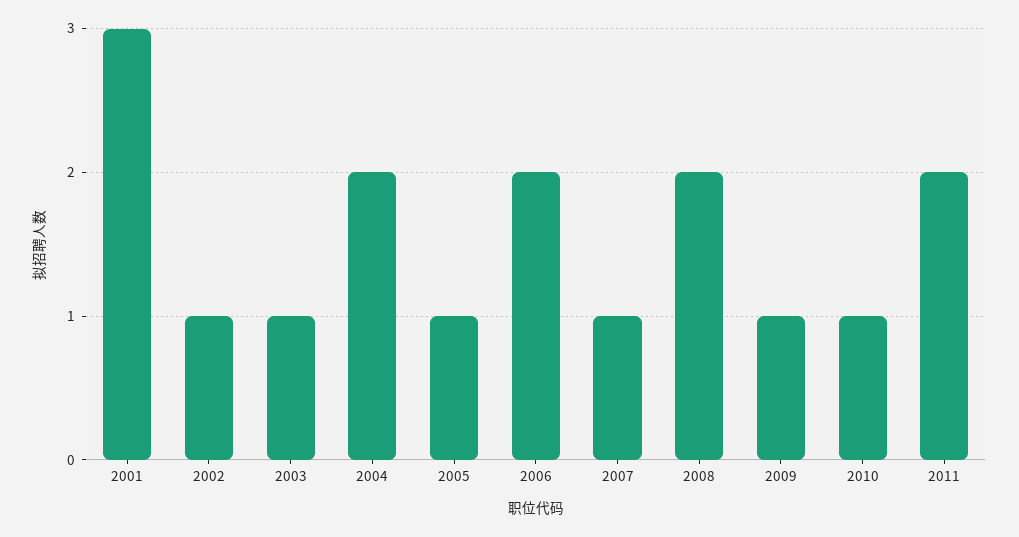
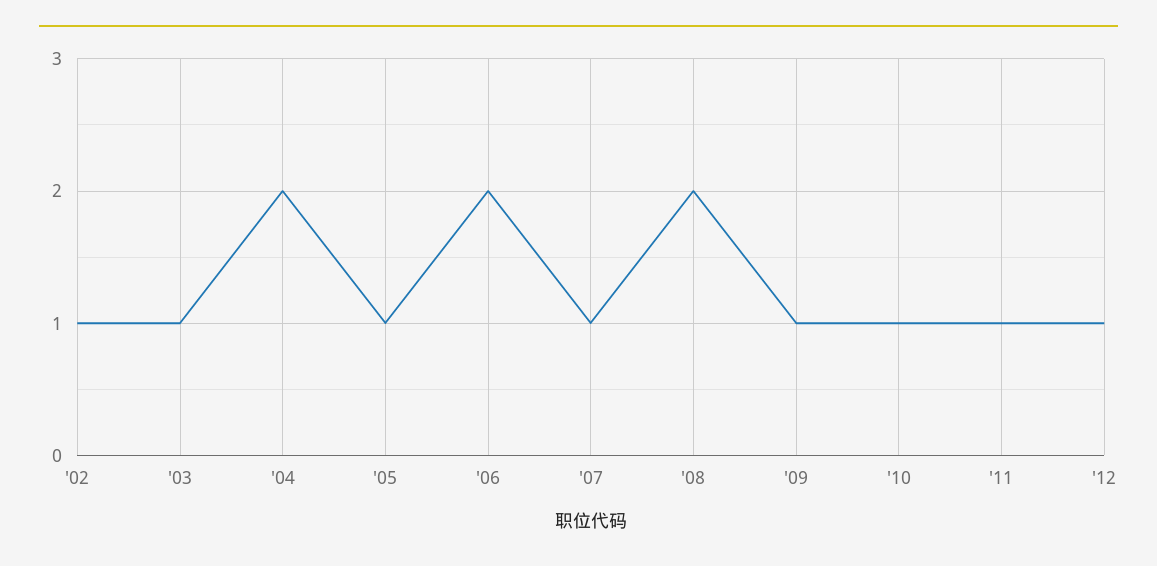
2001: 3 -> none
2011: 2 -> 1
'12: none -> 1

